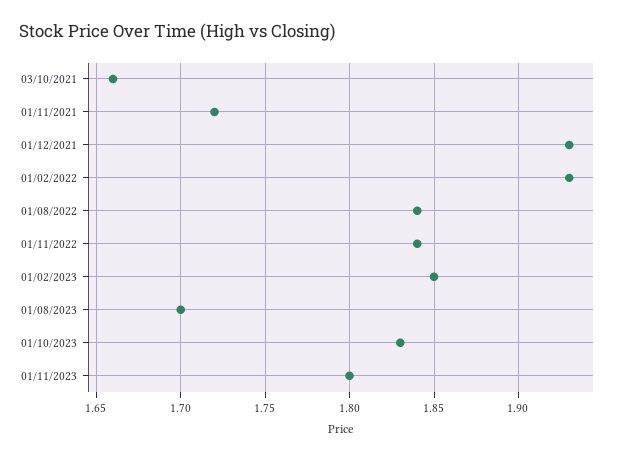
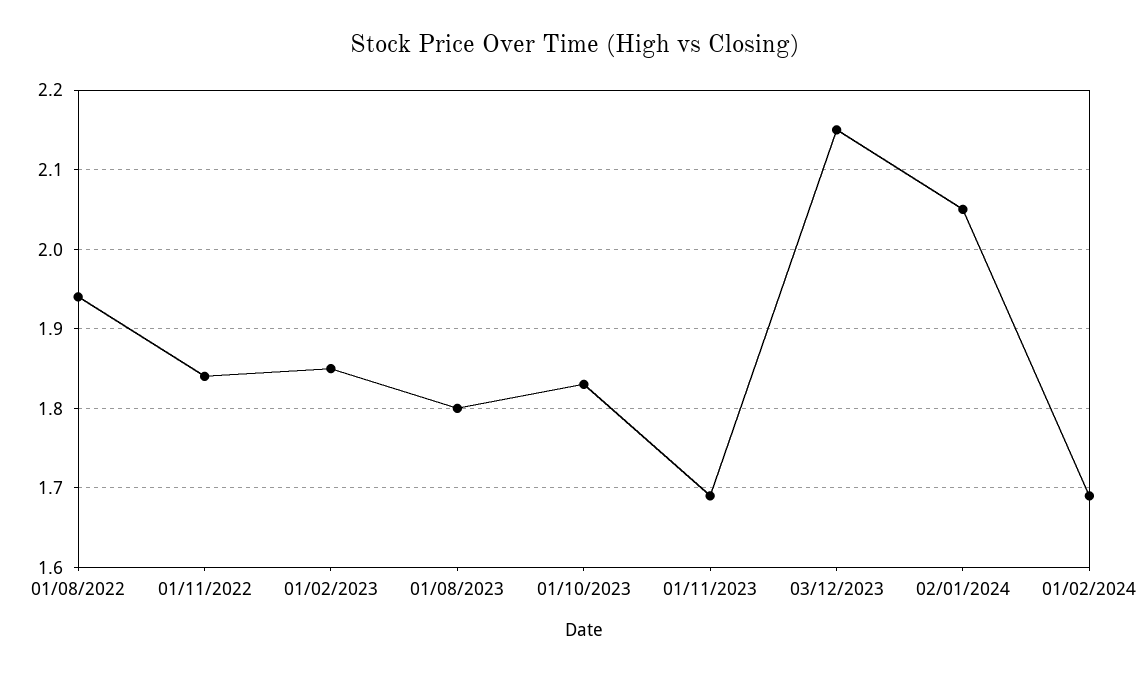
03/10/2021: 1.66 -> none
01/11/2021: 1.72 -> none
01/12/2021: 1.93 -> none
01/02/2022: 1.93 -> none
01/08/2022: 1.84 -> 1.94
01/08/2023: 1.7 -> 1.8
01/11/2023: 1.8 -> 1.69
03/12/2023: none -> 2.15
02/01/2024: none -> 2.05
01/02/2024: none -> 1.69

